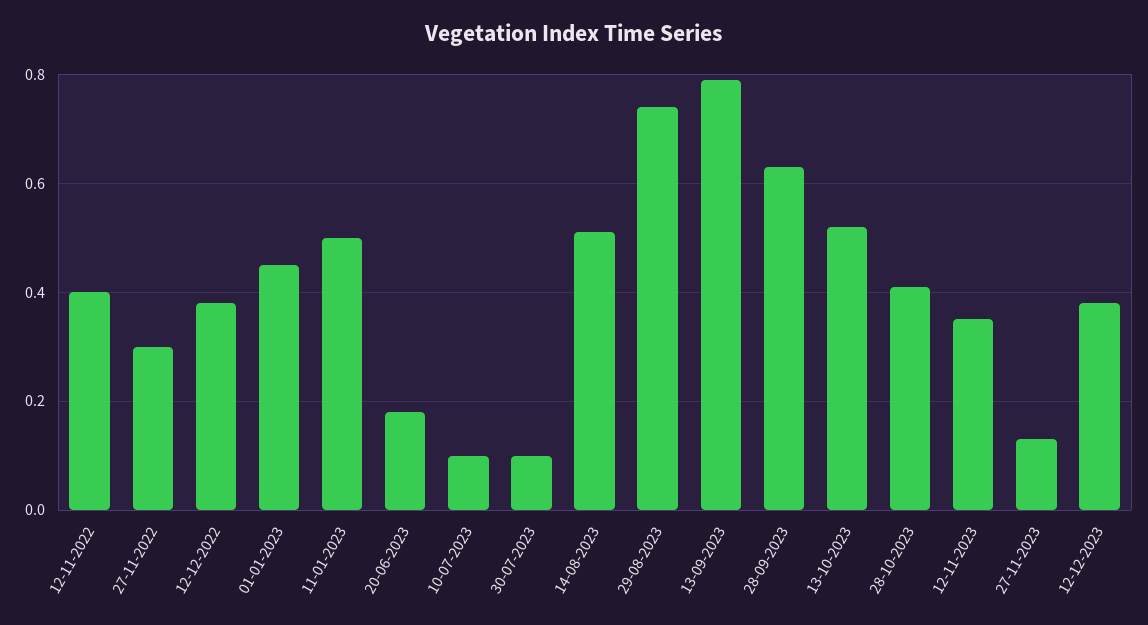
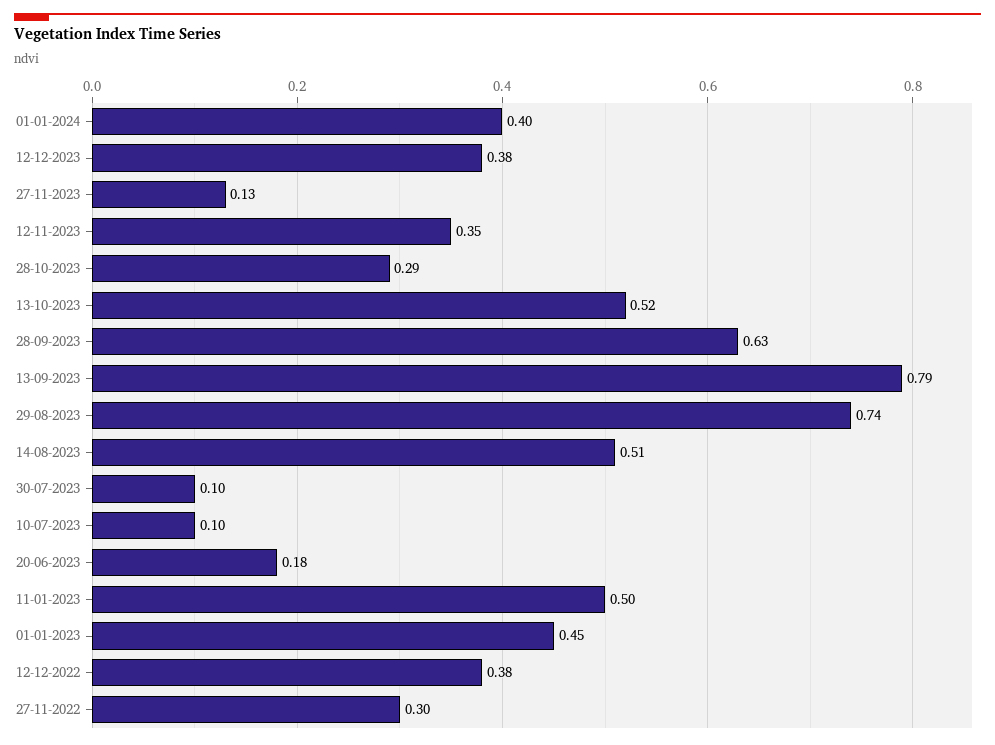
12-11-2022: 0.4 -> none
28-10-2023: 0.4 -> 0.29
01-01-2024: none -> 0.4

